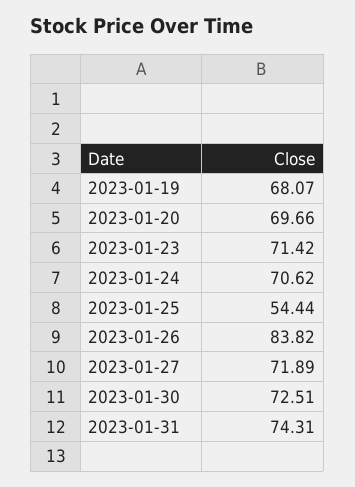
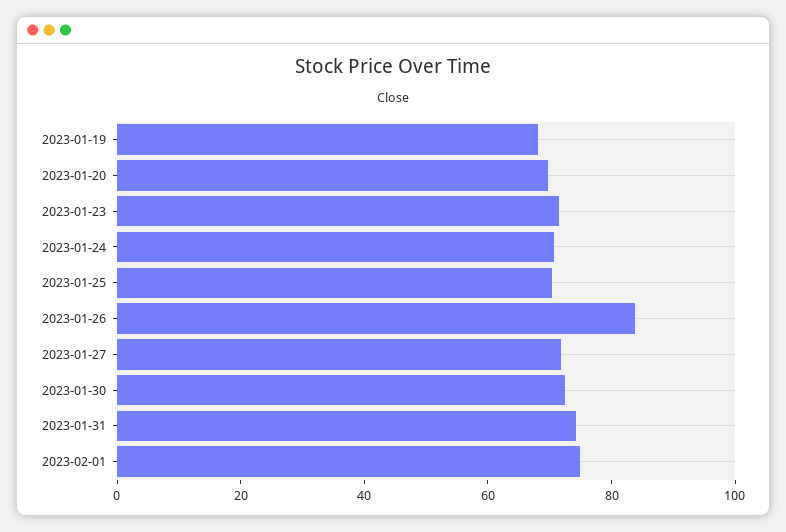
2023-01-25: 54.44 -> 70
2023-02-01: none -> 75

